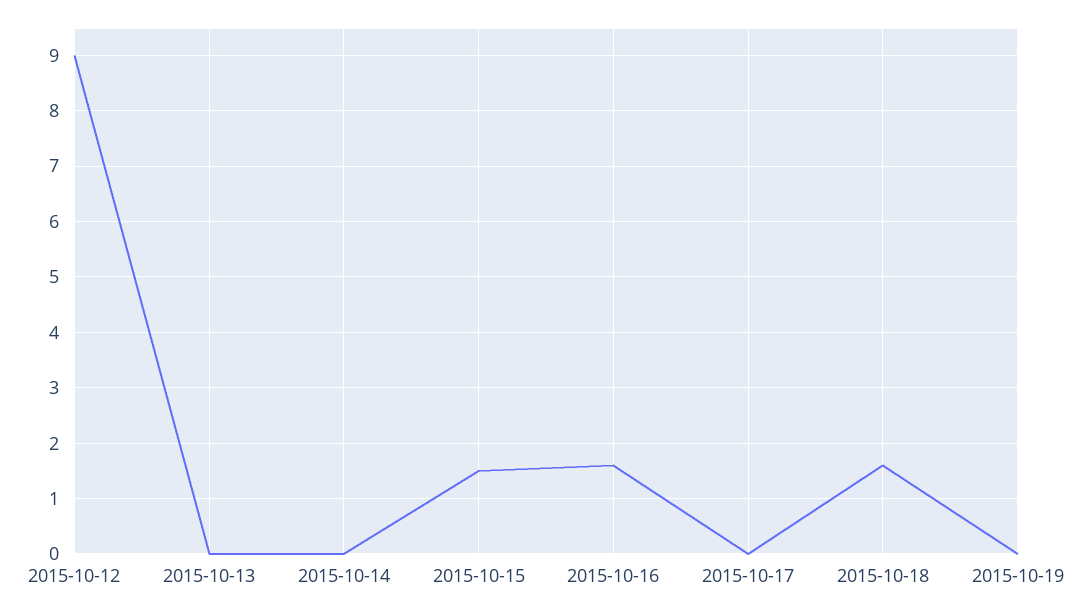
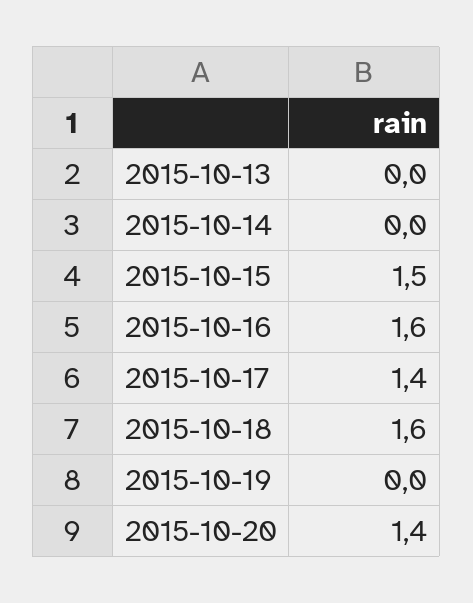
2015-10-12: 9 -> none
2015-10-17: 0 -> 1.4
2015-10-20: none -> 1.4

